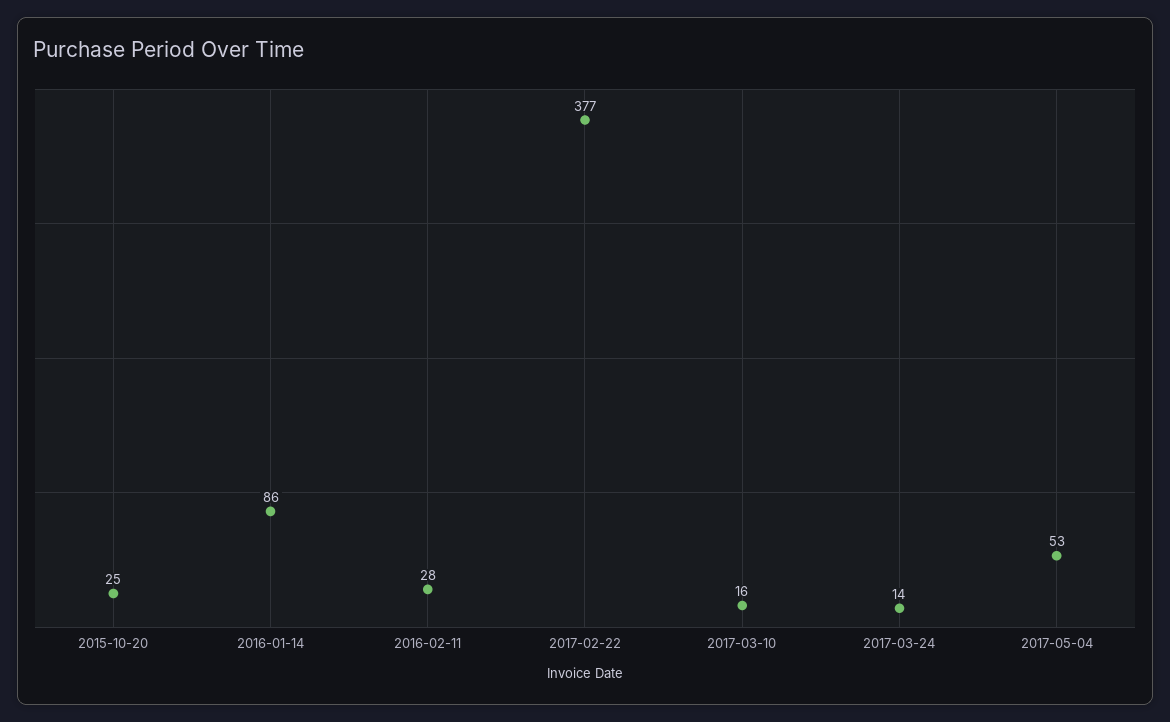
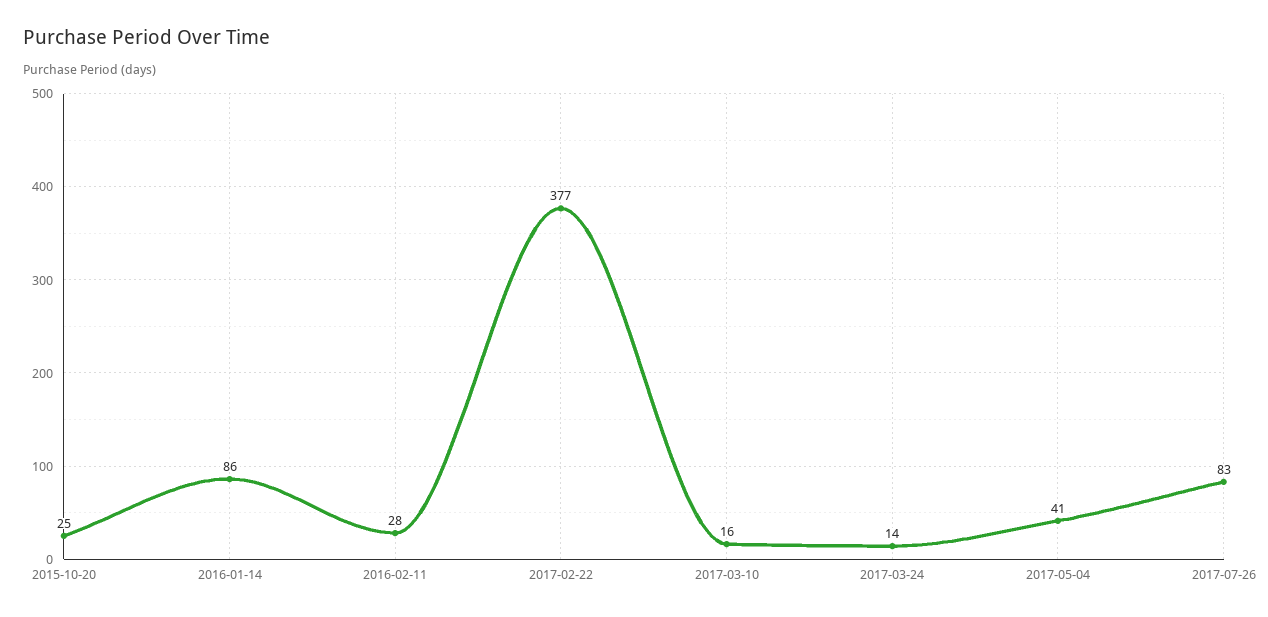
2017-05-04: 53 -> 41
2017-07-26: none -> 83

